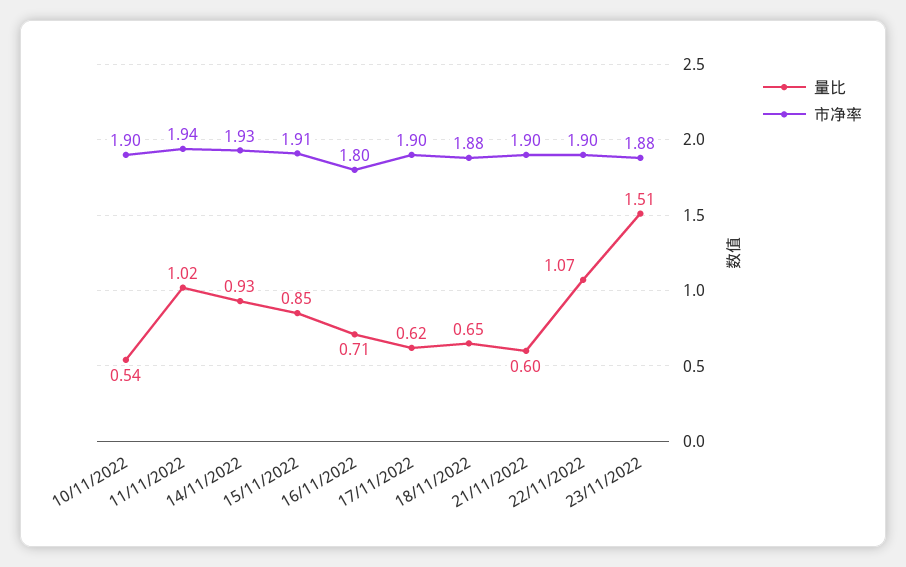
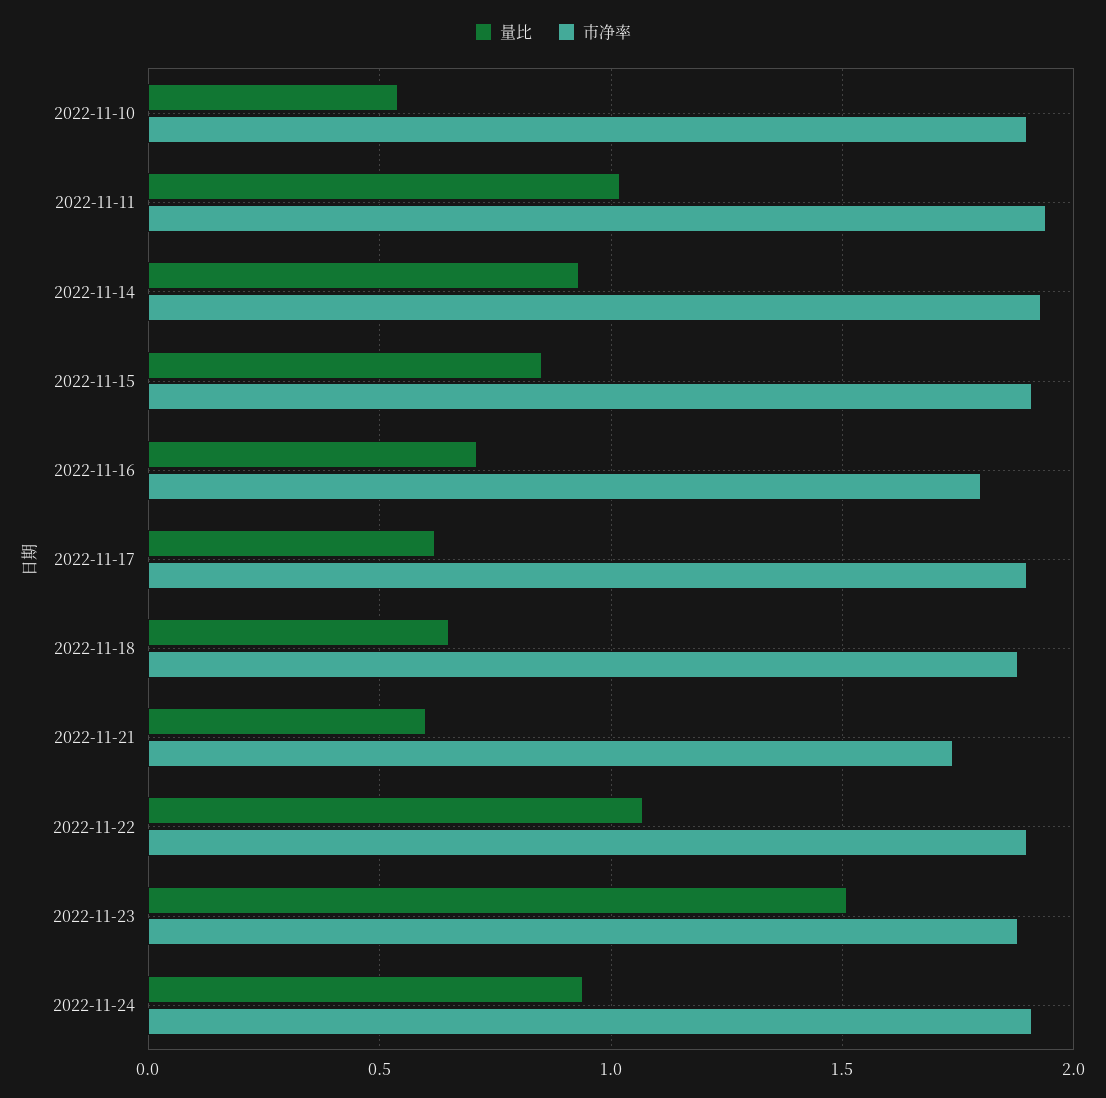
市净率, 21/11/2022: 1.9 -> 1.75
量比, 2022-11-24: none -> 0.95
市净率, 2022-11-24: none -> 1.9

